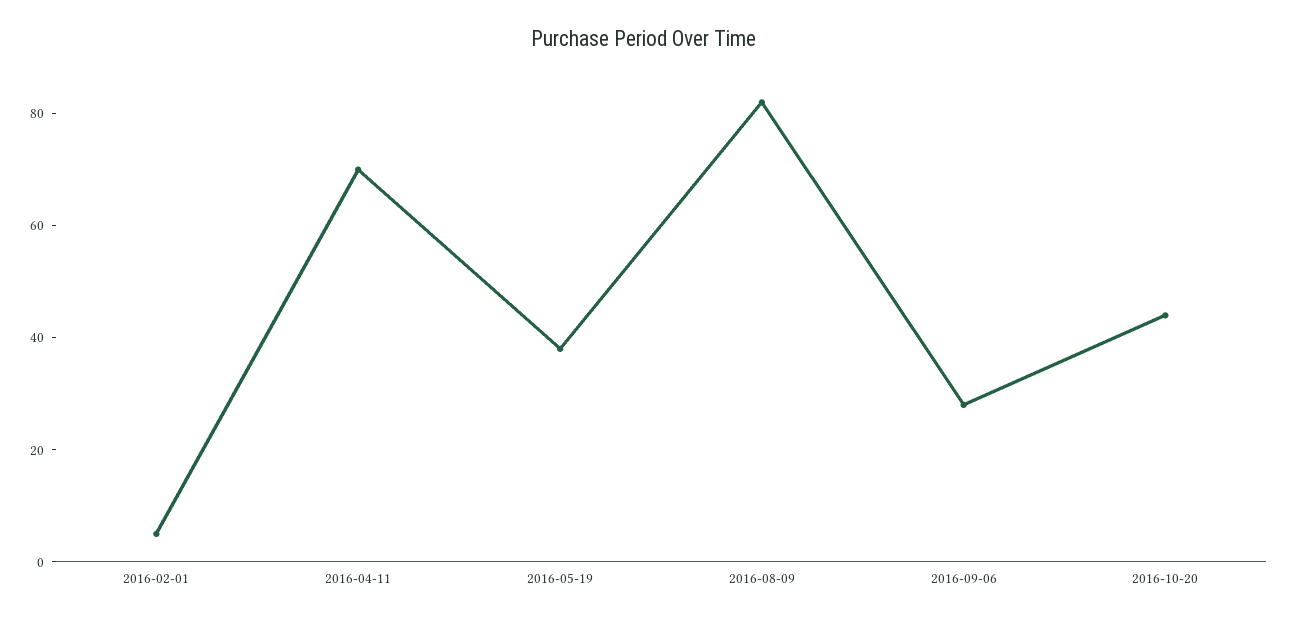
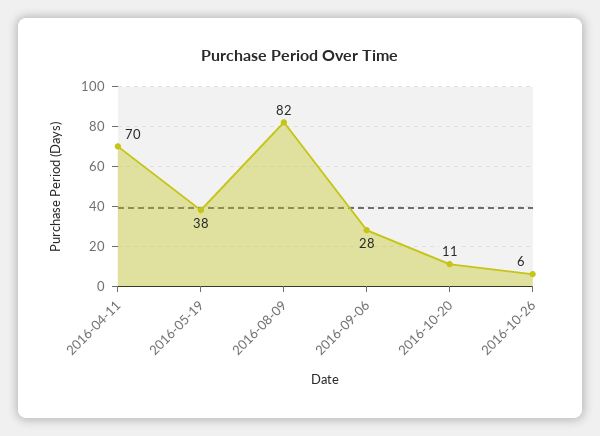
2016-02-01: 5 -> none
2016-10-20: 45 -> 11
2016-10-26: none -> 6

